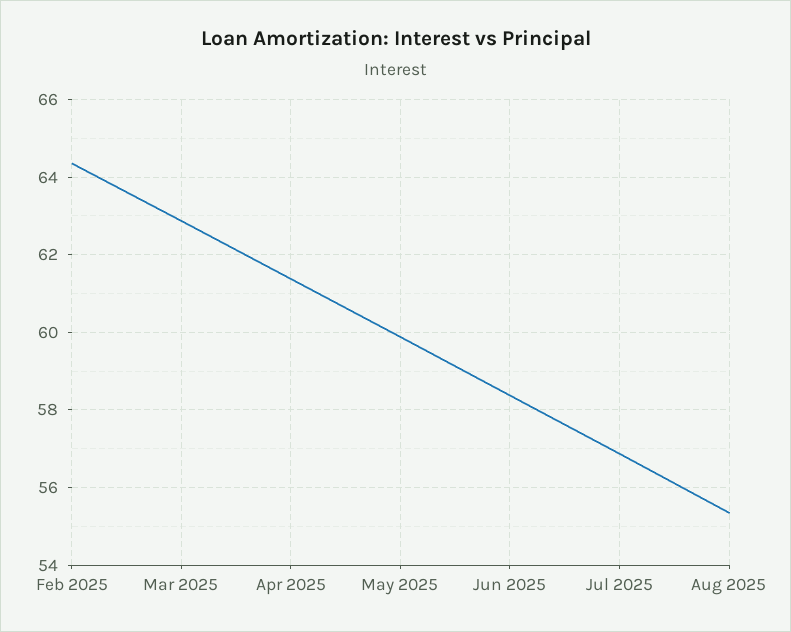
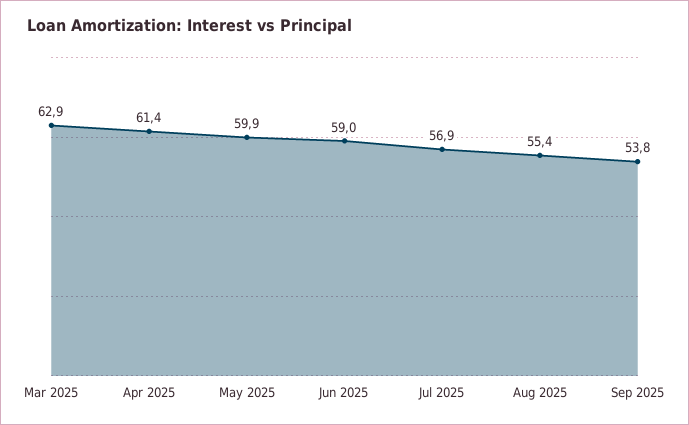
Feb 2025: 64.4 -> none
Jun 2025: 58.4 -> 59
Sep 2025: none -> 53.8

